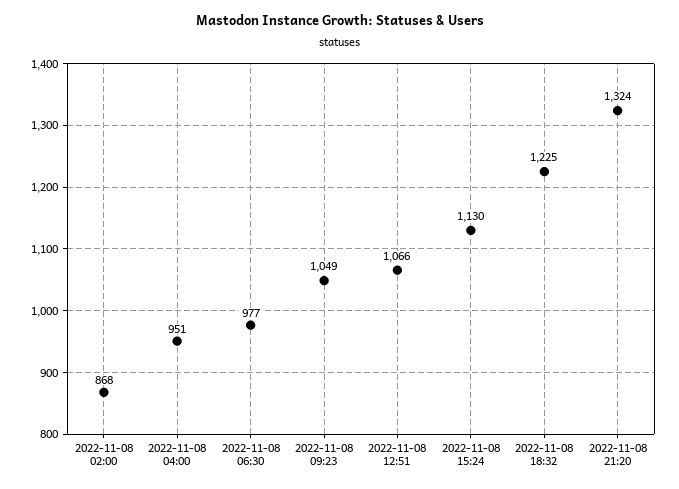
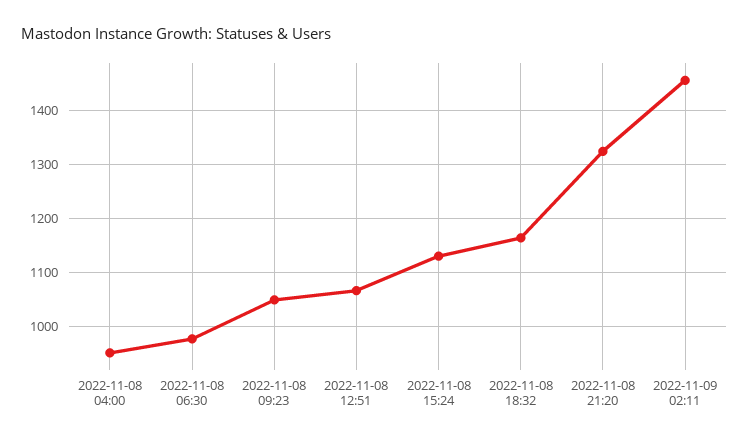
2022-11-08 02:00: 868 -> none
2022-11-08 18:32: 1225 -> 1160
2022-11-09 02:11: none -> 1460

